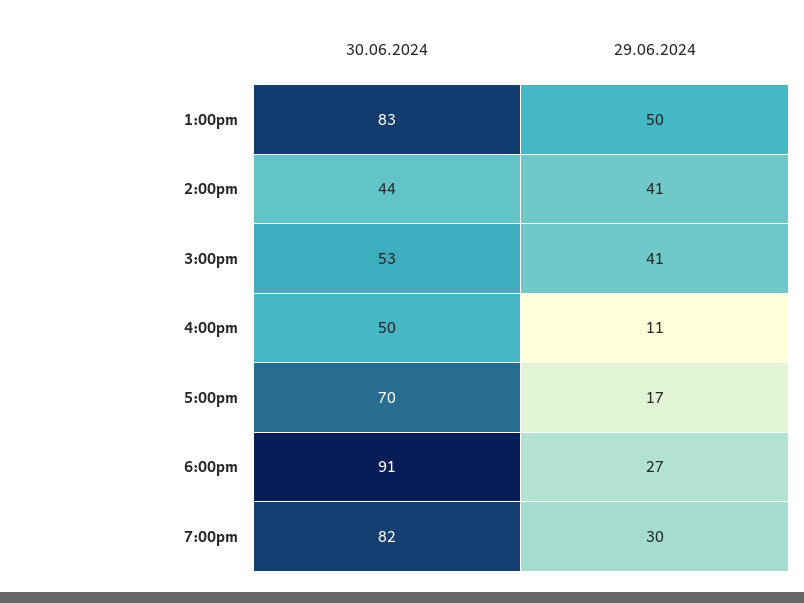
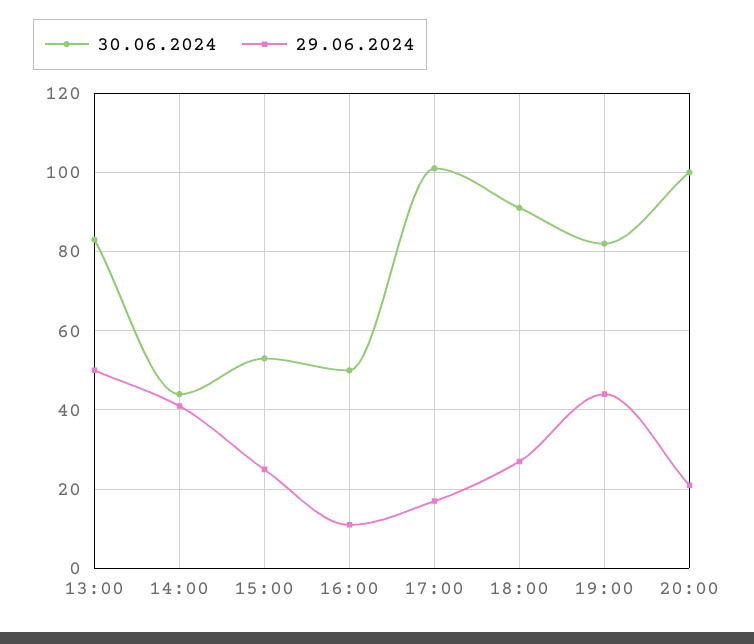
29.06.2024, 3:00pm: 41 -> 25
30.06.2024, 5:00pm: 70 -> 100
29.06.2024, 7:00pm: 30 -> 45
30.06.2024, 20:00: none -> 100
29.06.2024, 20:00: none -> 20

